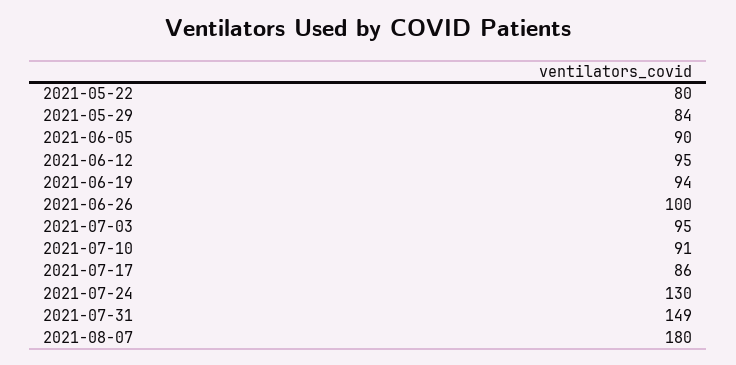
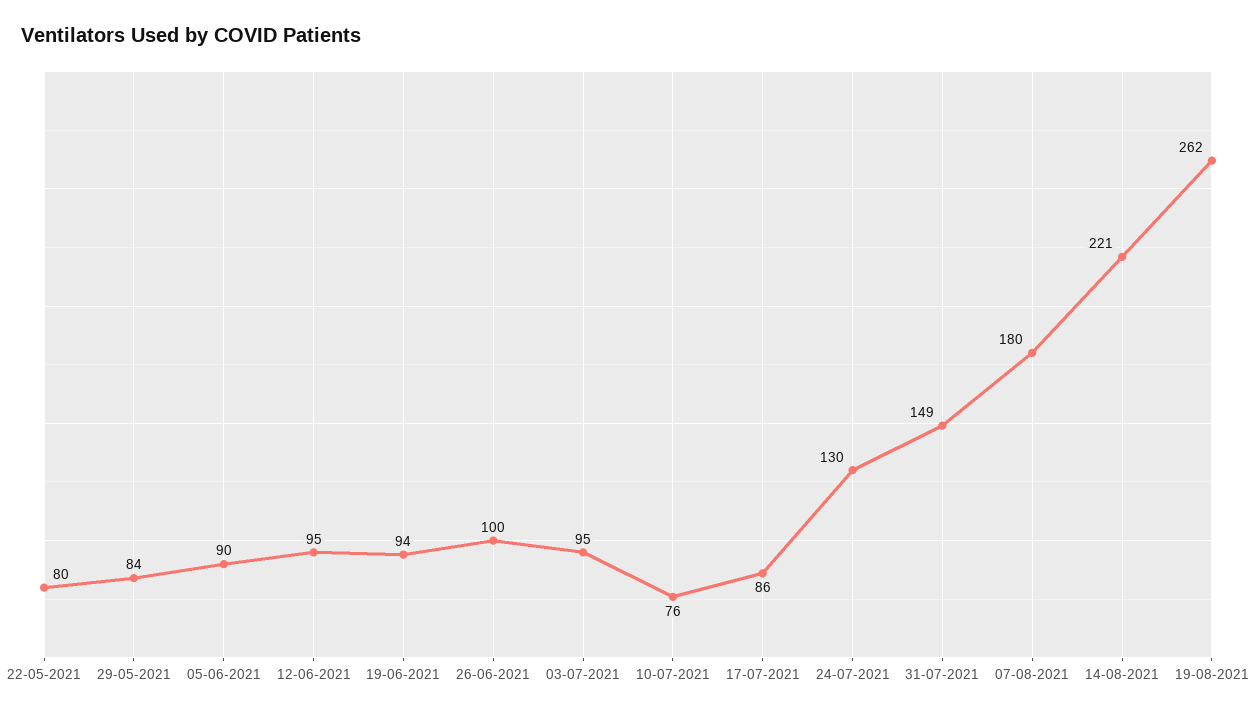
2021-07-10: 91 -> 76
14-08-2021: none -> 221
19-08-2021: none -> 262

